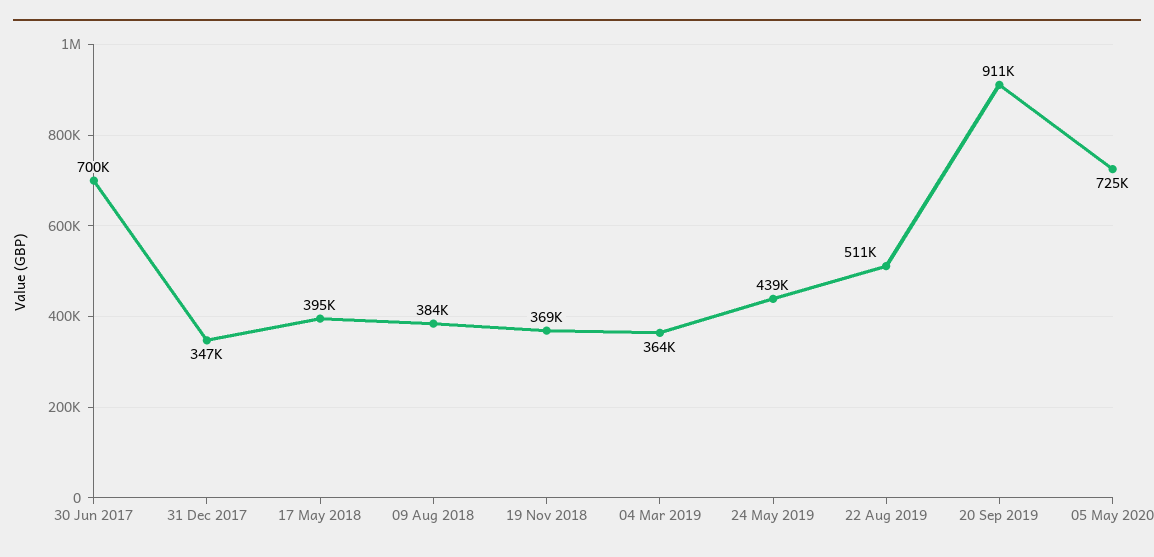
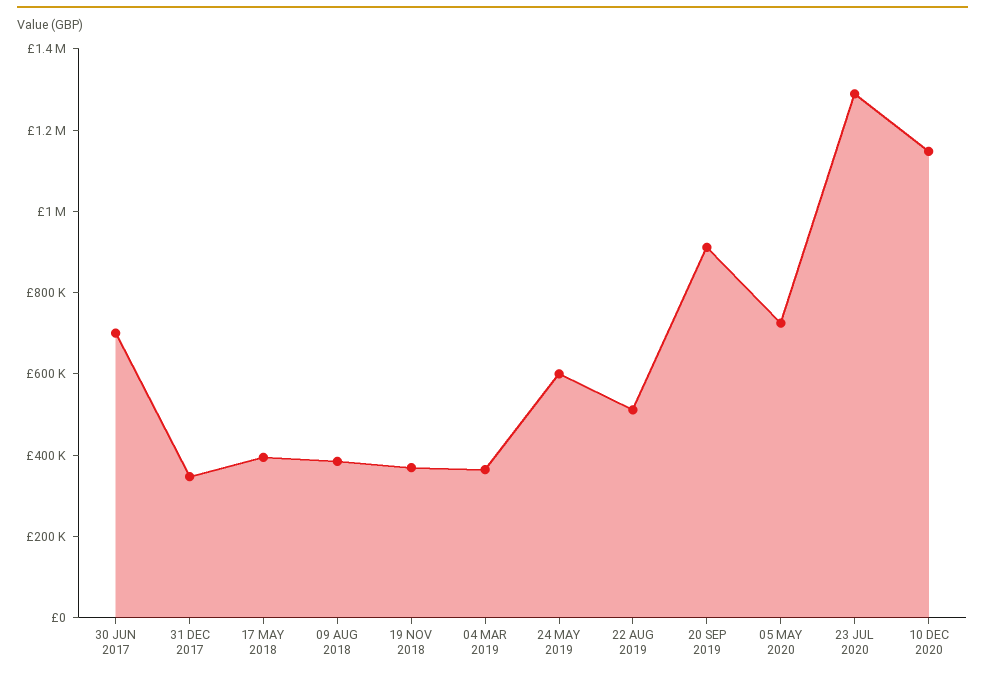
24 May 2019: 439000 -> 600000
23 JUL 2020: none -> 1300000
10 DEC 2020: none -> 1150000

